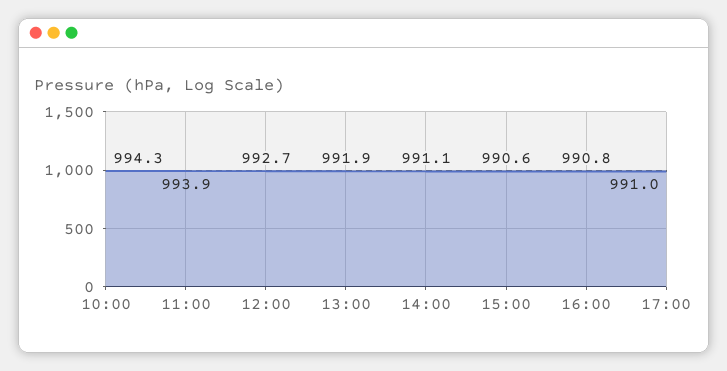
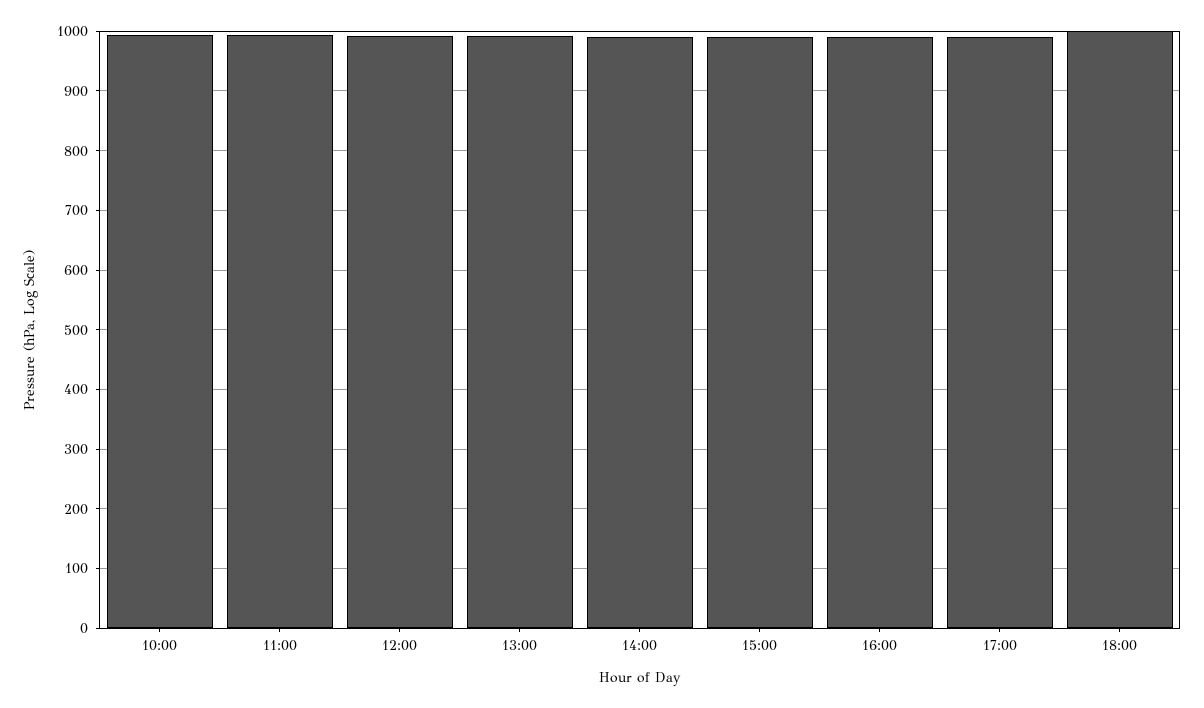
18:00: none -> 1000

